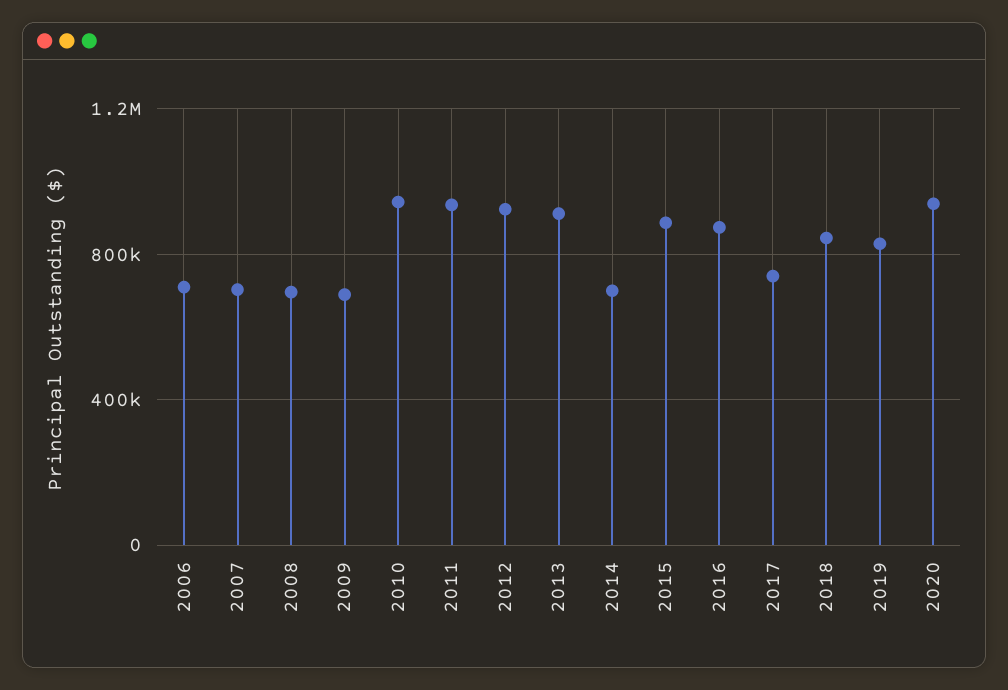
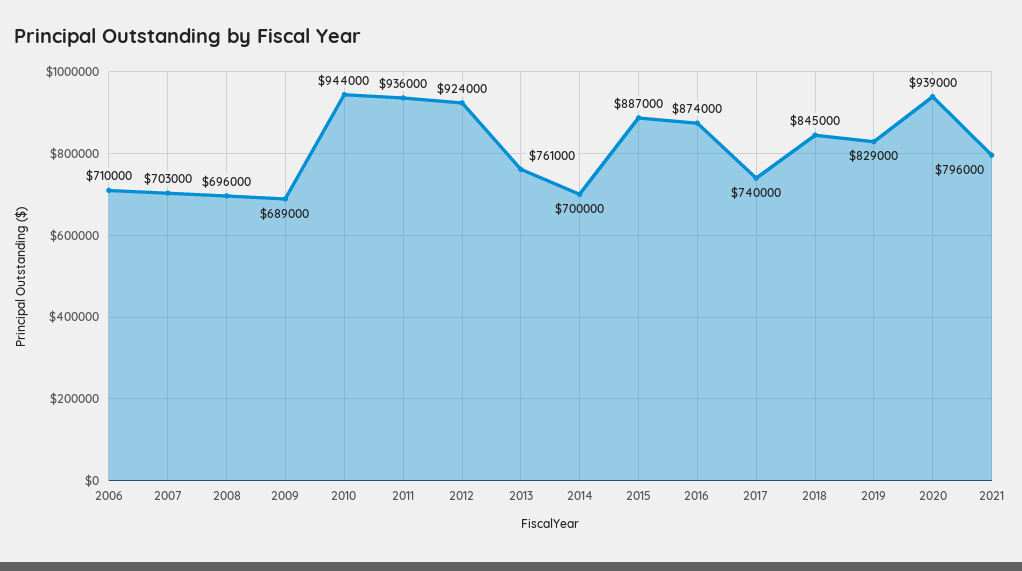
2013: 900000 -> 761000
2021: none -> 796000

